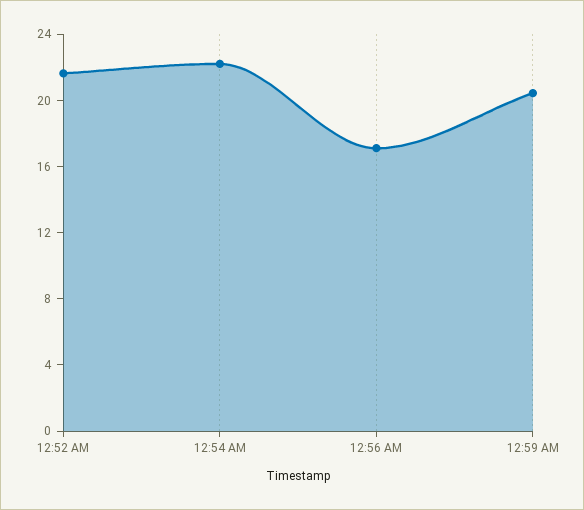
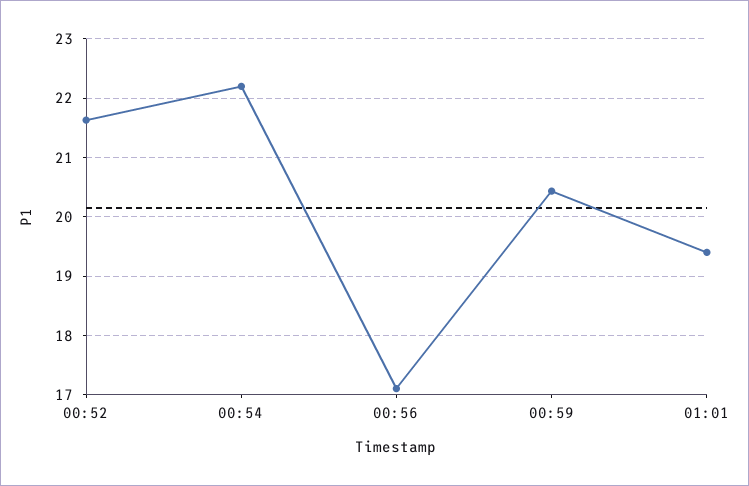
01:01: none -> 19.4

